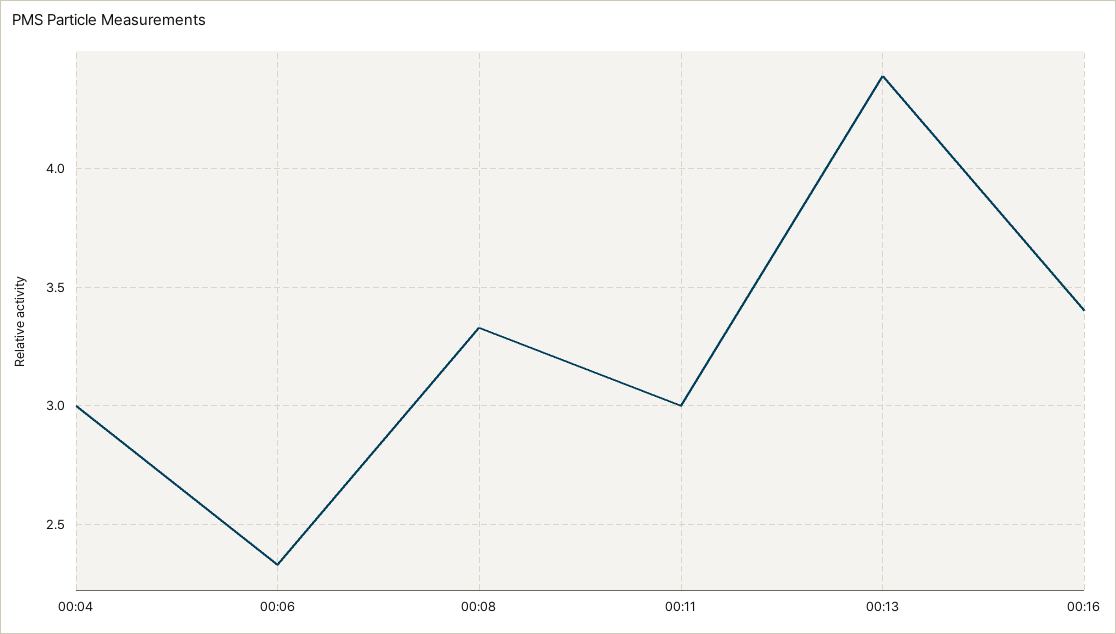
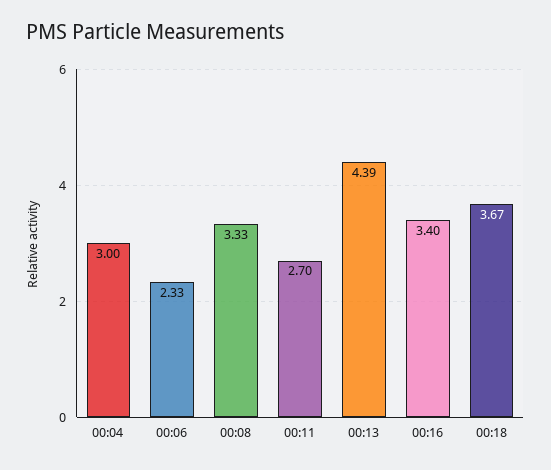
00:11: 3 -> 2.7
00:18: none -> 3.67

